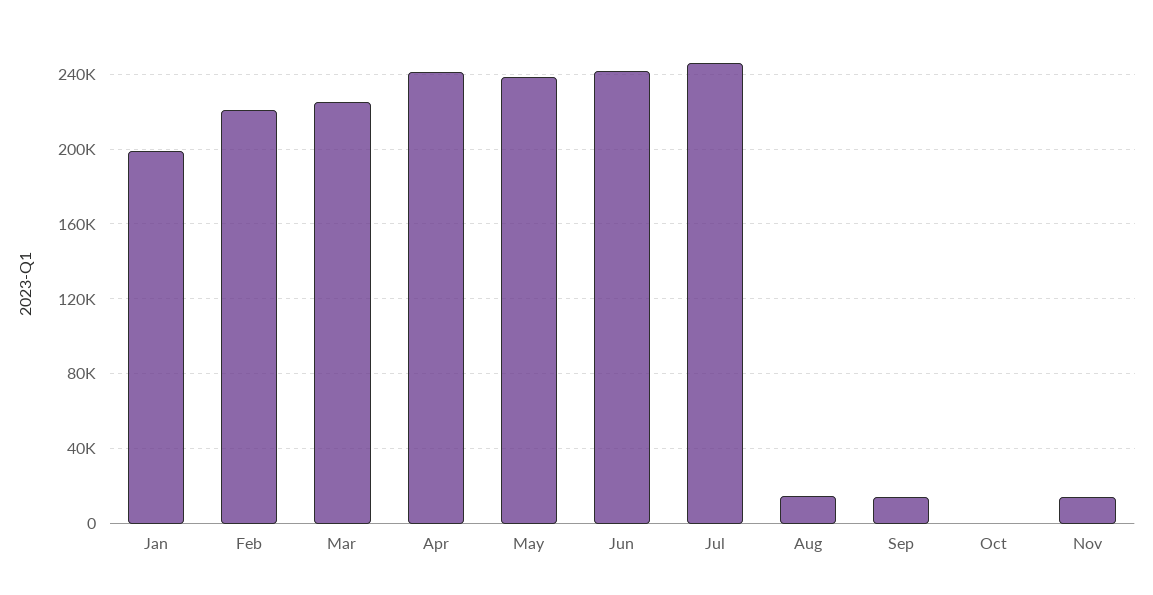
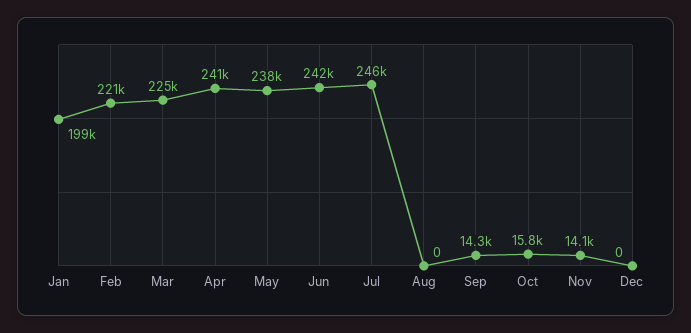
Aug: 15000 -> 0
Oct: 0 -> 15800
Dec: none -> 0

